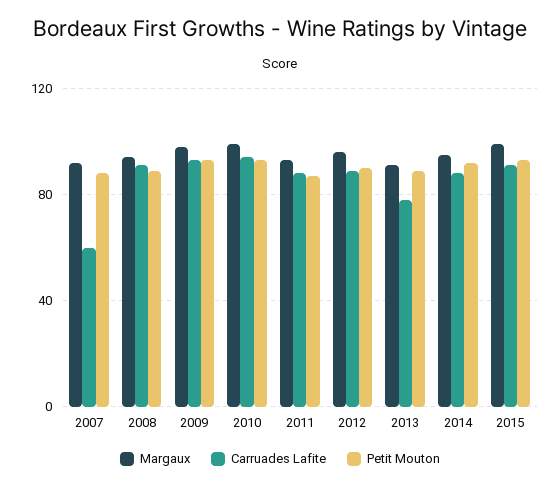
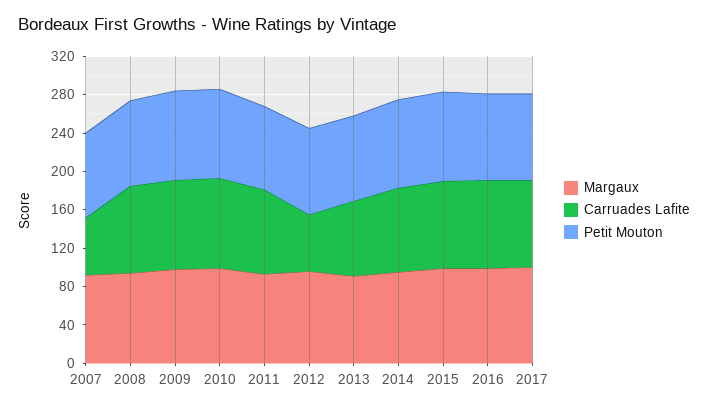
Carruades Lafite, 2012: 90 -> 60
Margaux, 2016: none -> 100
Carruades Lafite, 2016: none -> 90
Petit Mouton, 2016: none -> 90
Margaux, 2017: none -> 100
Carruades Lafite, 2017: none -> 90
Petit Mouton, 2017: none -> 90

